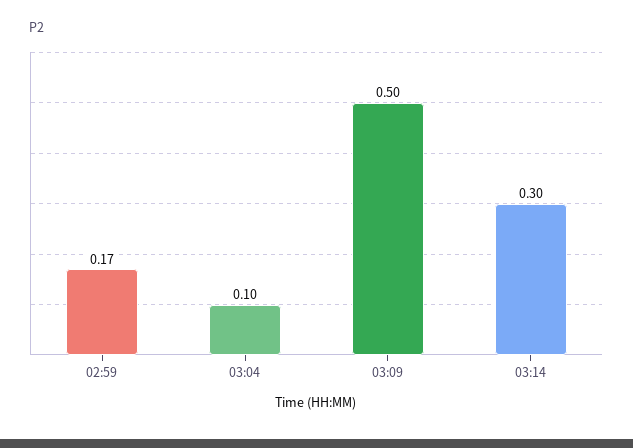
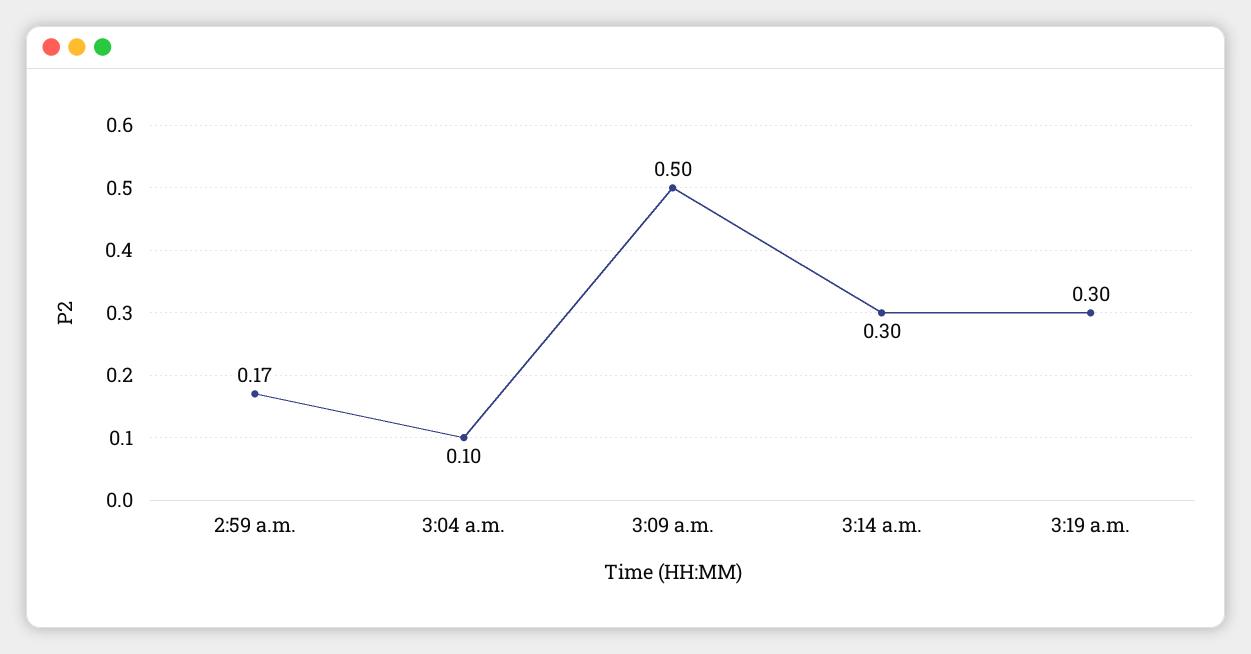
3:19 a.m.: none -> 0.3

